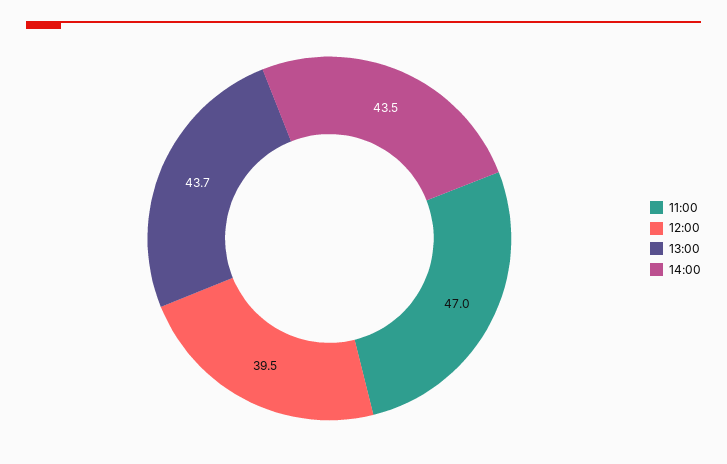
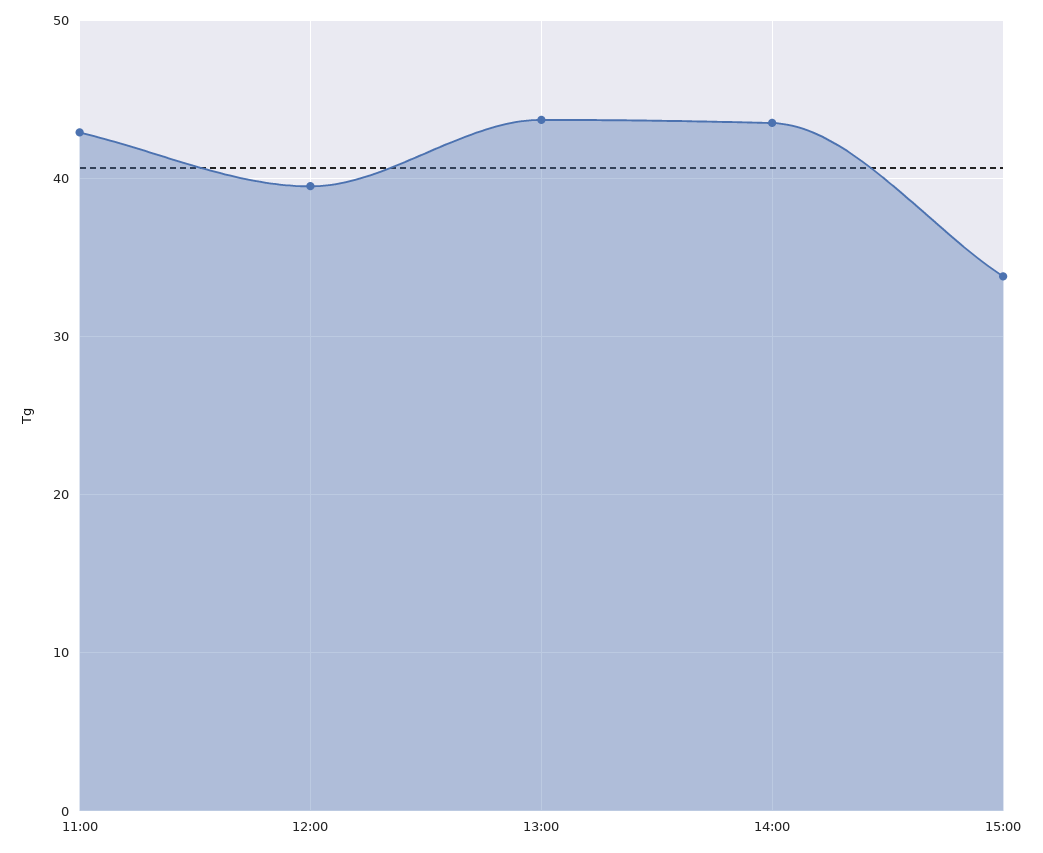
11:00: 47 -> 43
15:00: none -> 34

